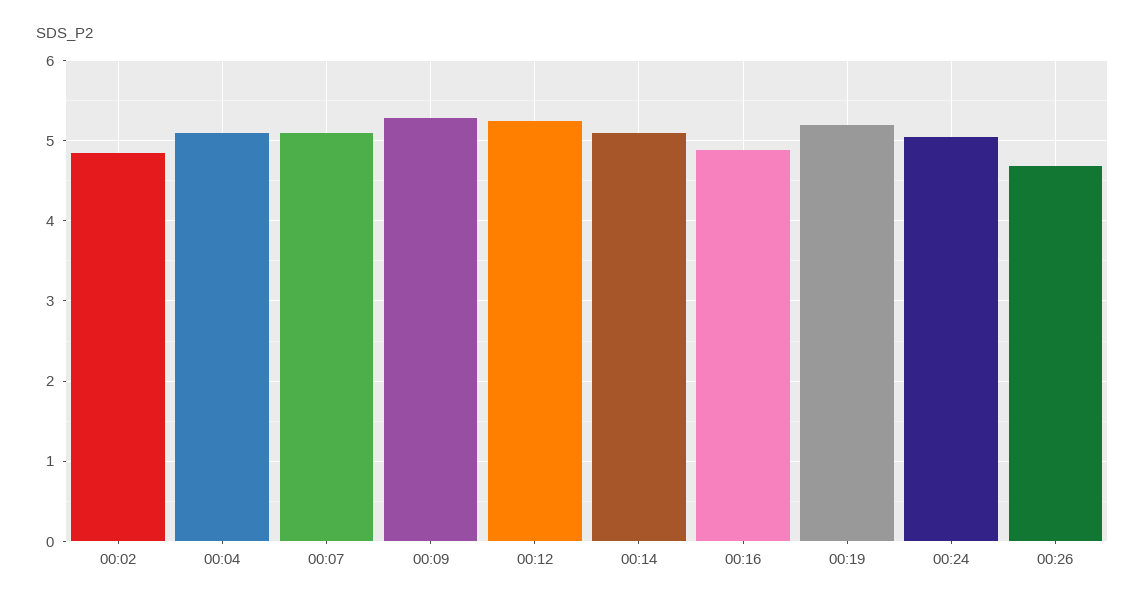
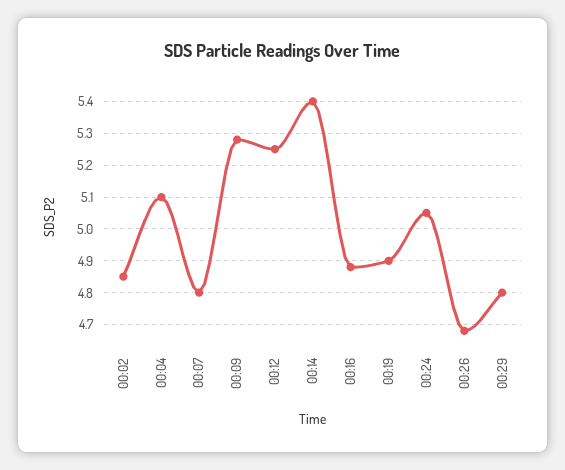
00:07: 5.1 -> 4.8
00:14: 5.1 -> 5.4
00:19: 5.2 -> 4.9
00:29: none -> 4.8

